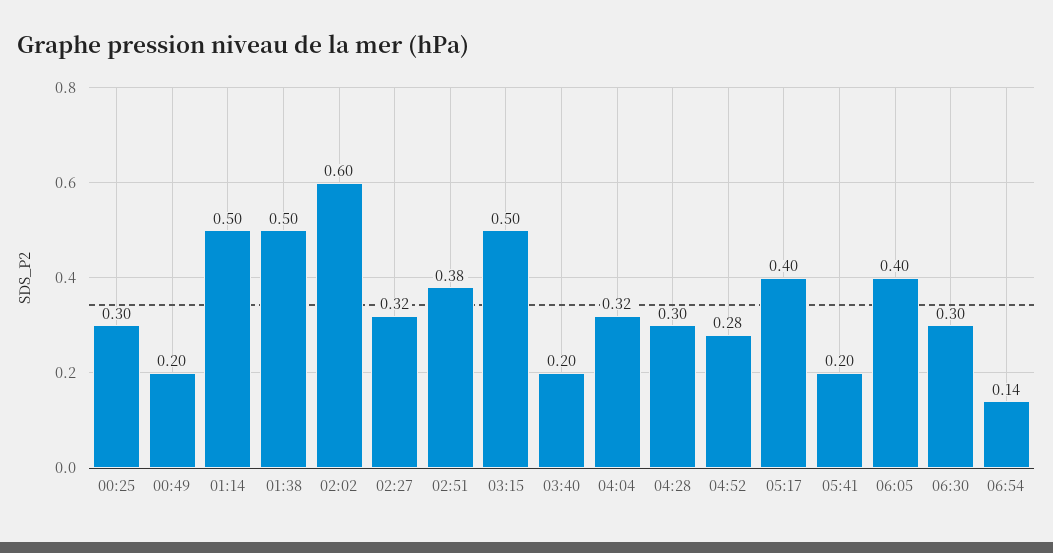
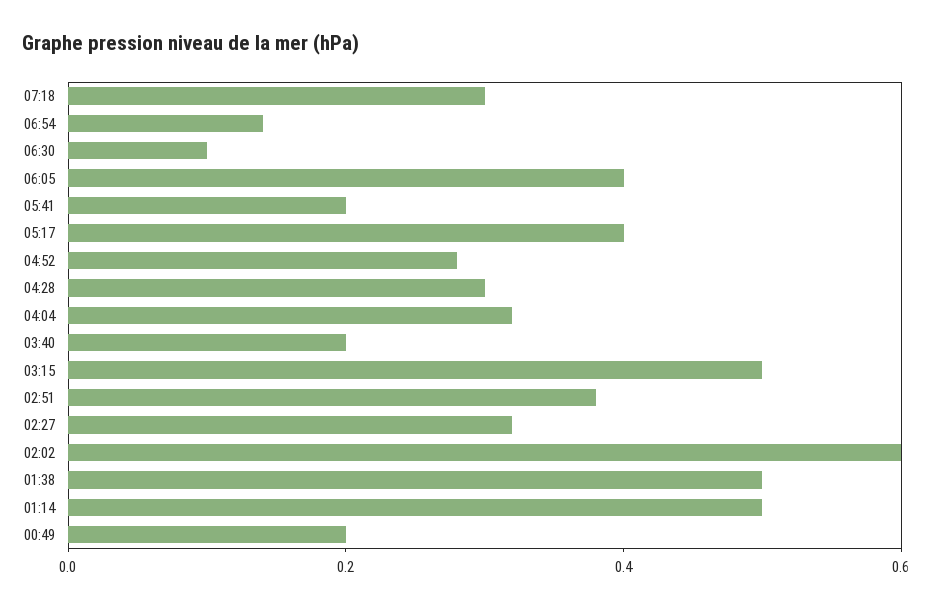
00:25: 0.3 -> none
06:30: 0.3 -> 0.1
07:18: none -> 0.3

